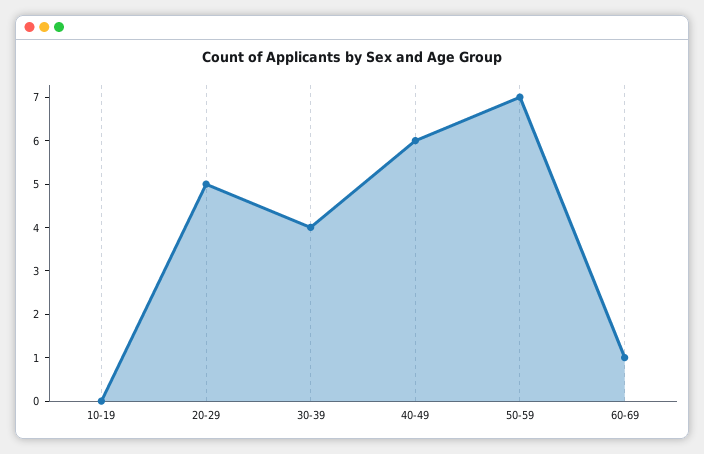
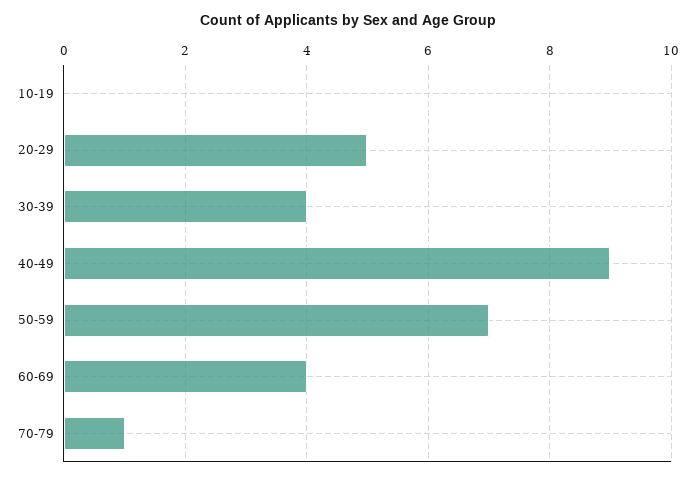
40-49: 6 -> 9
60-69: 1 -> 4
70-79: none -> 1

